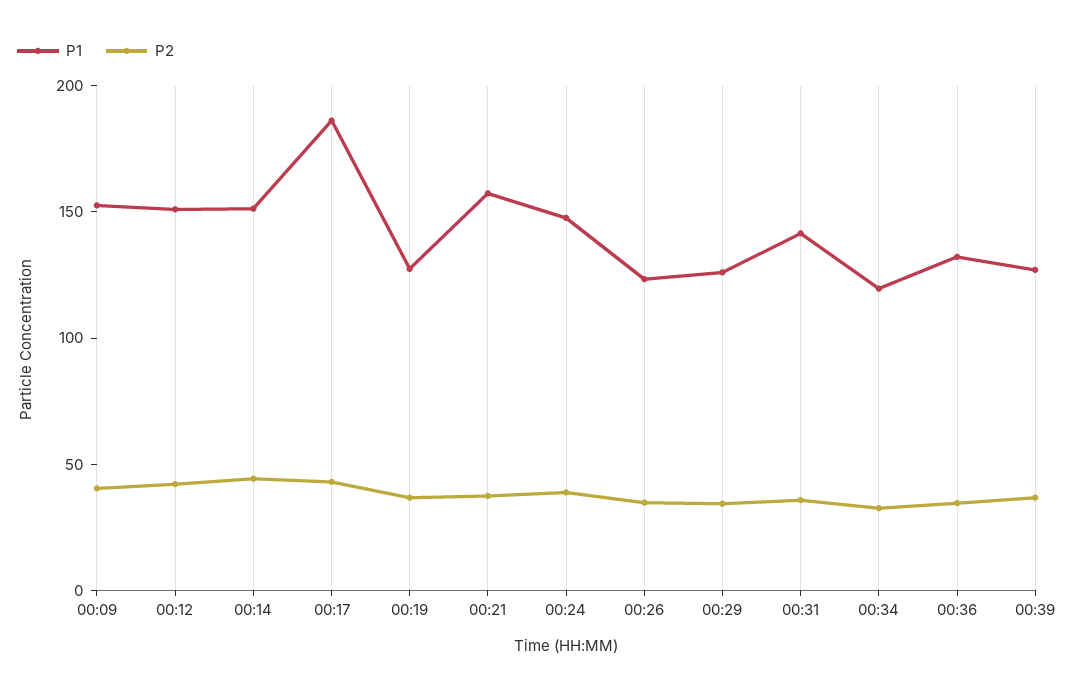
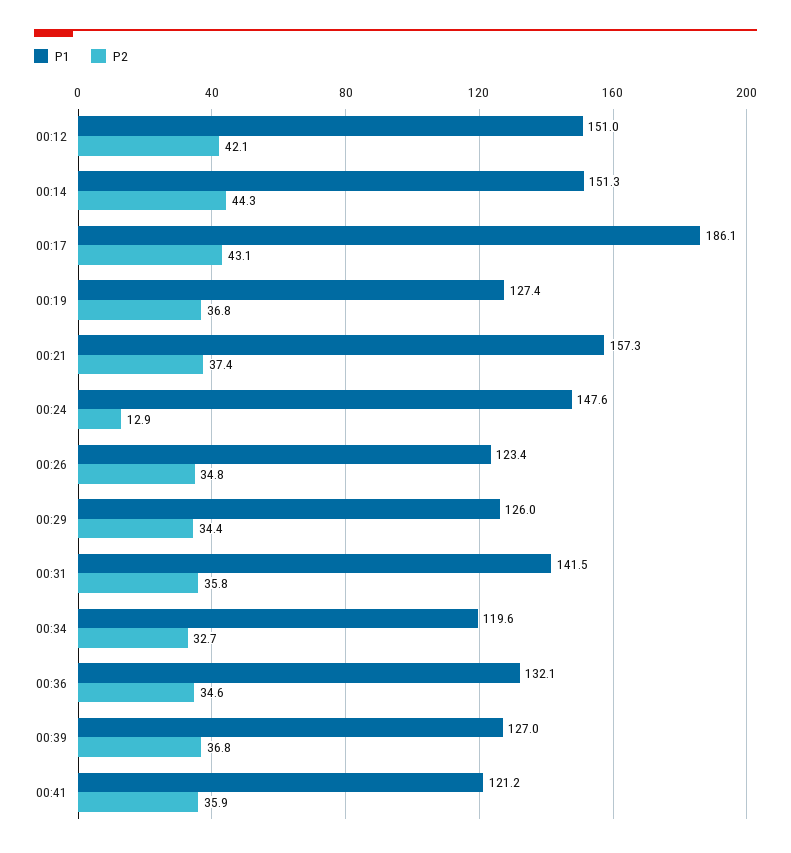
P1, 00:09: 150 -> none
P2, 00:09: 40 -> none
P2, 00:24: 40 -> 12.9
P1, 00:41: none -> 121.2
P2, 00:41: none -> 35.9

